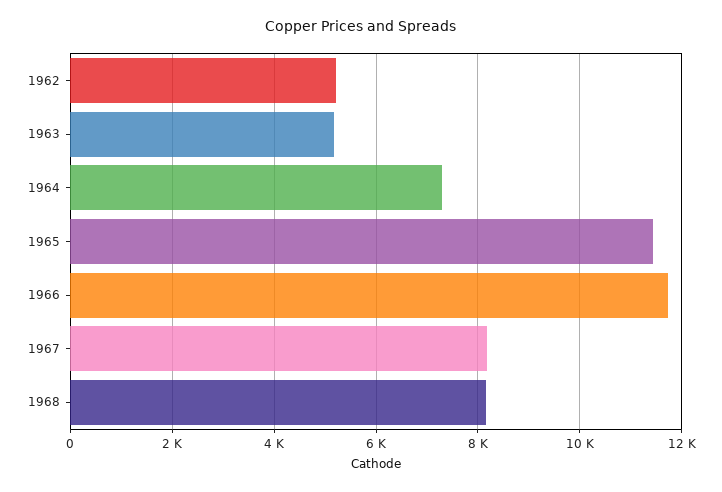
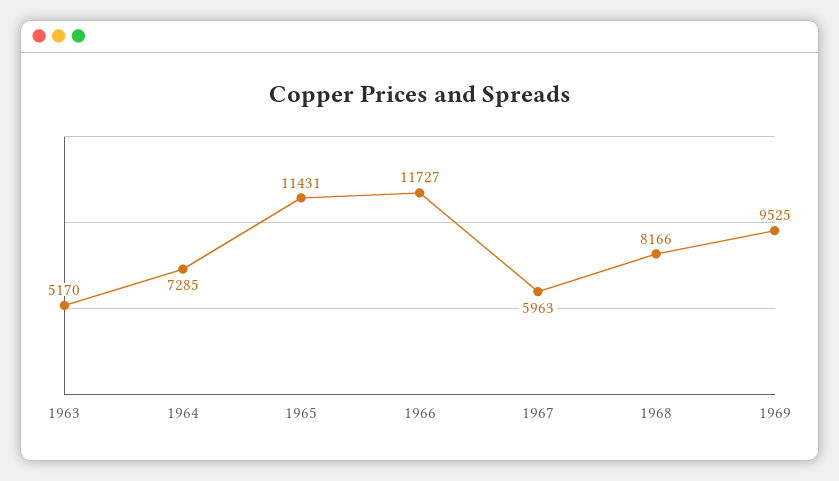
1962: 5200 -> none
1967: 8200 -> 5963
1969: none -> 9525

